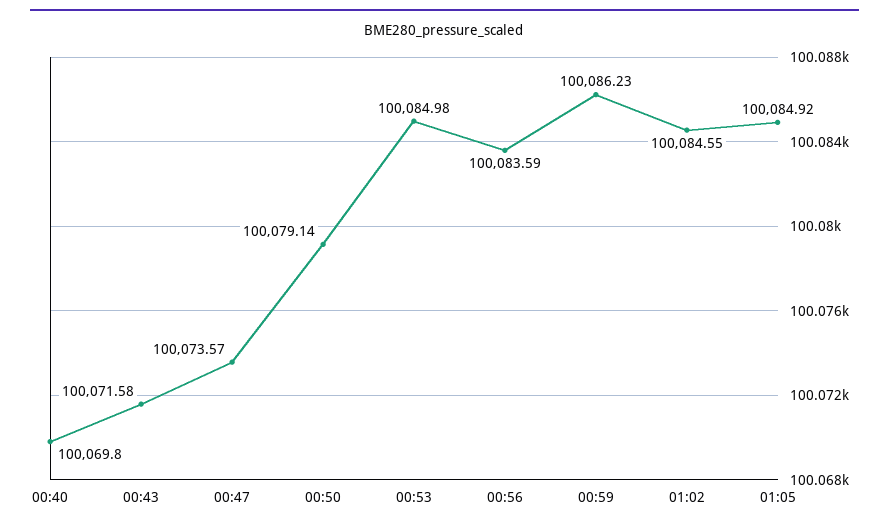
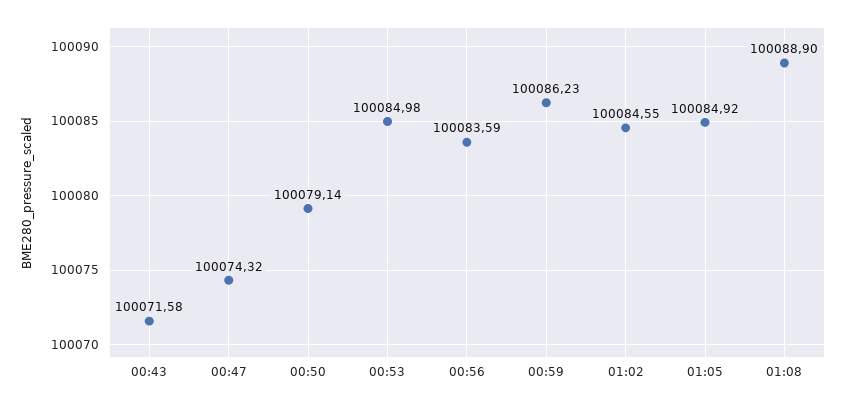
00:40: 100069.8 -> none
00:47: 100073.57 -> 100074.32
01:08: none -> 100088.9

